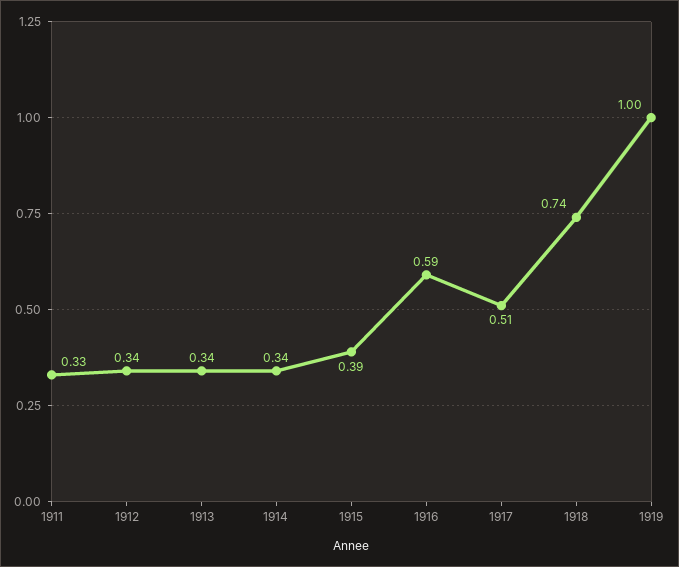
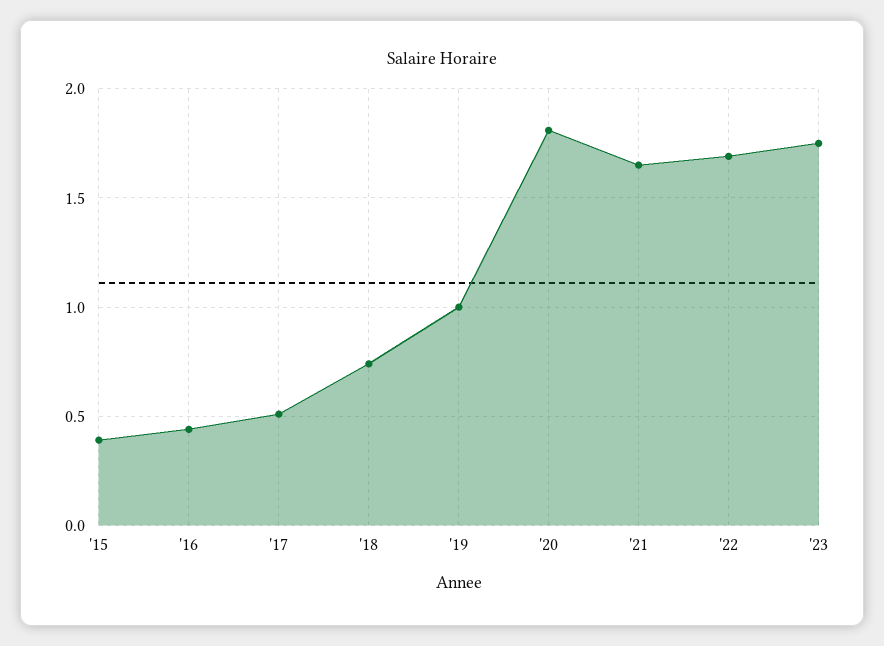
1911: 0.33 -> none
1912: 0.34 -> none
1913: 0.34 -> none
1914: 0.34 -> none
1916: 0.59 -> 0.45
'20: none -> 1.8
'21: none -> 1.65
'22: none -> 1.7
'23: none -> 1.75

